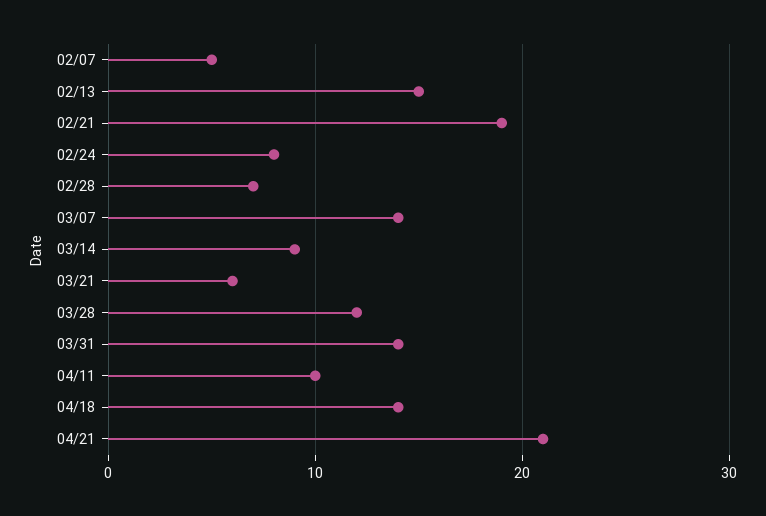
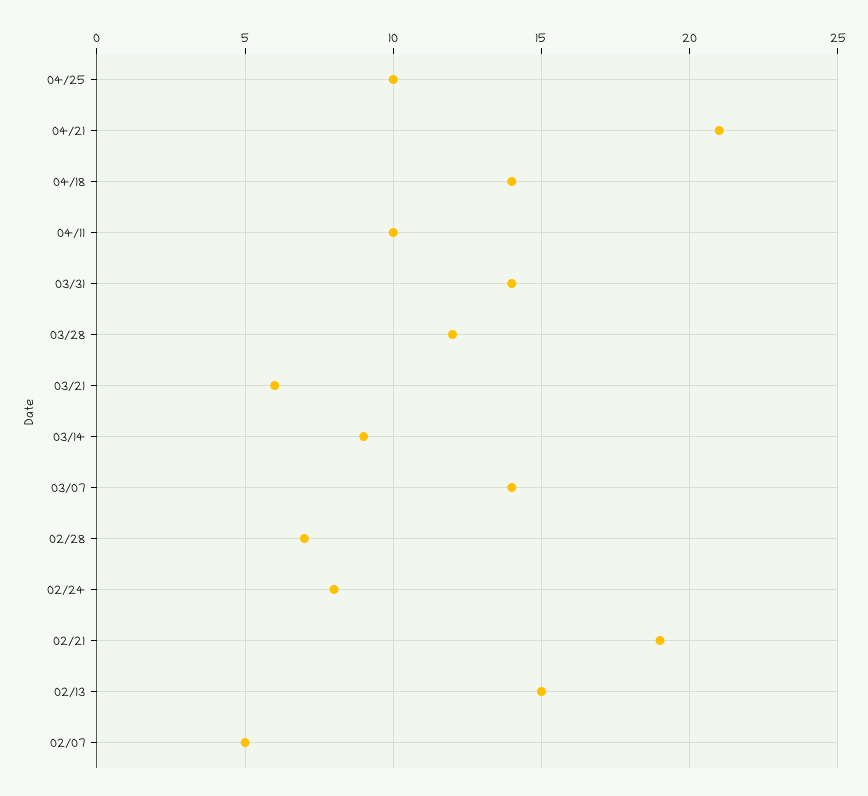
04/25: none -> 10

